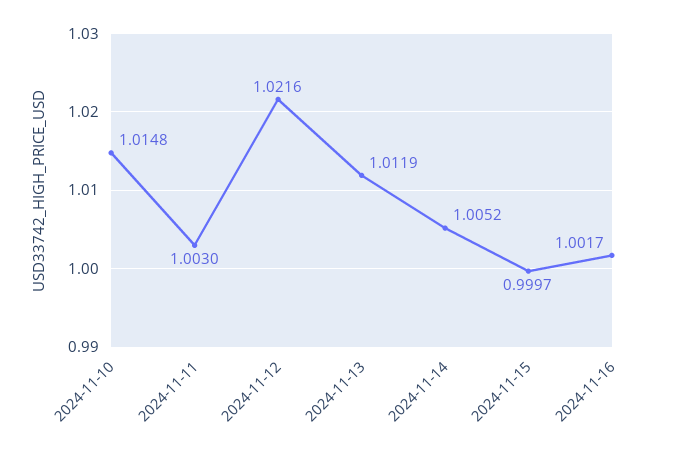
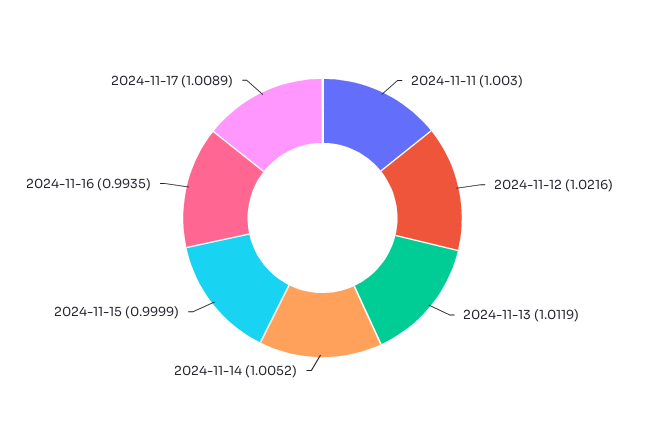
2024-11-10: 1.0148 -> none
2024-11-15: 0.9997 -> 0.9999
2024-11-16: 1.0017 -> 0.9935
2024-11-17: none -> 1.0089

